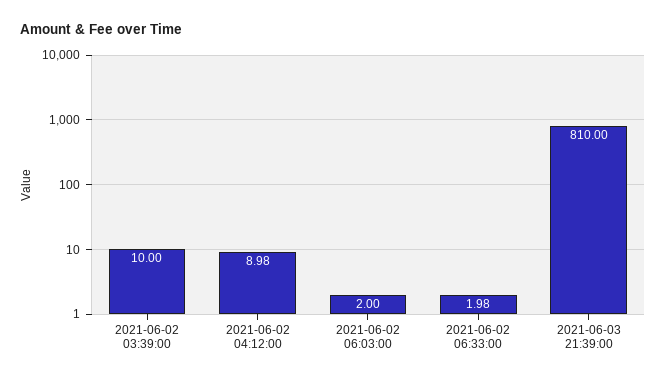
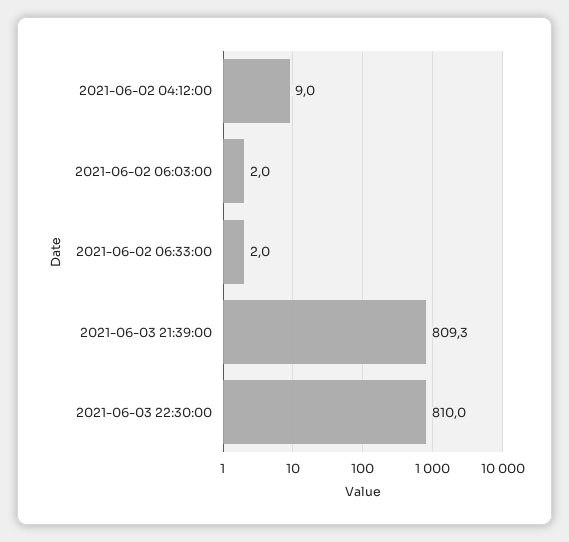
2021-06-02 03:39:00: 10 -> none
2021-06-03 21:39:00: 810 -> 809.3
2021-06-03 22:30:00: none -> 810

